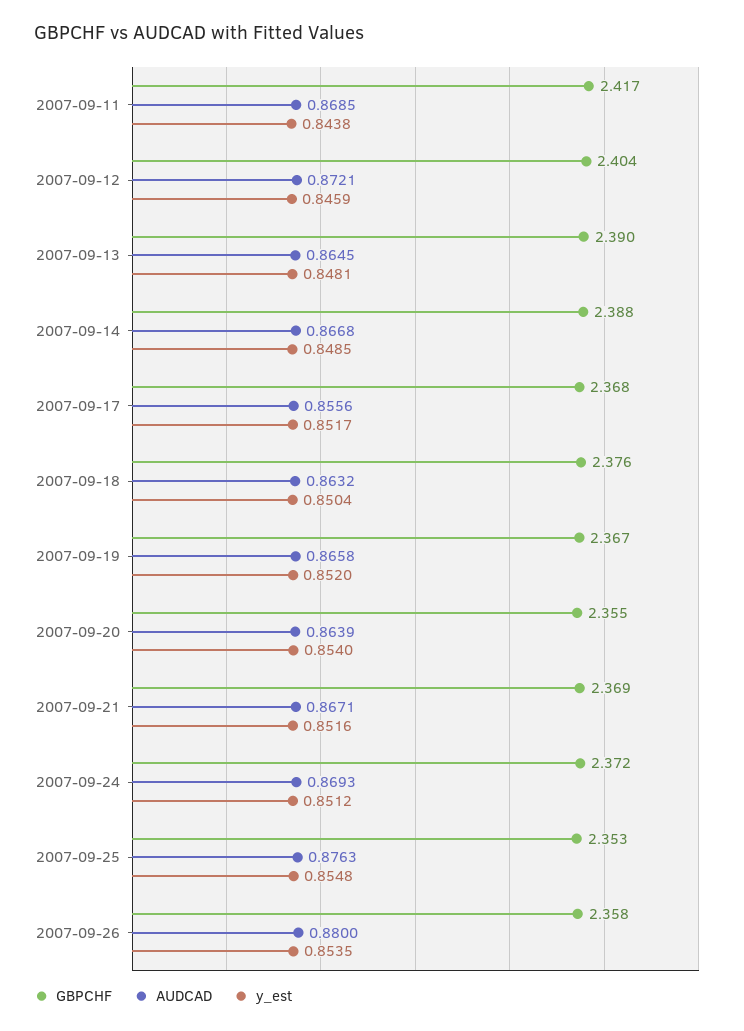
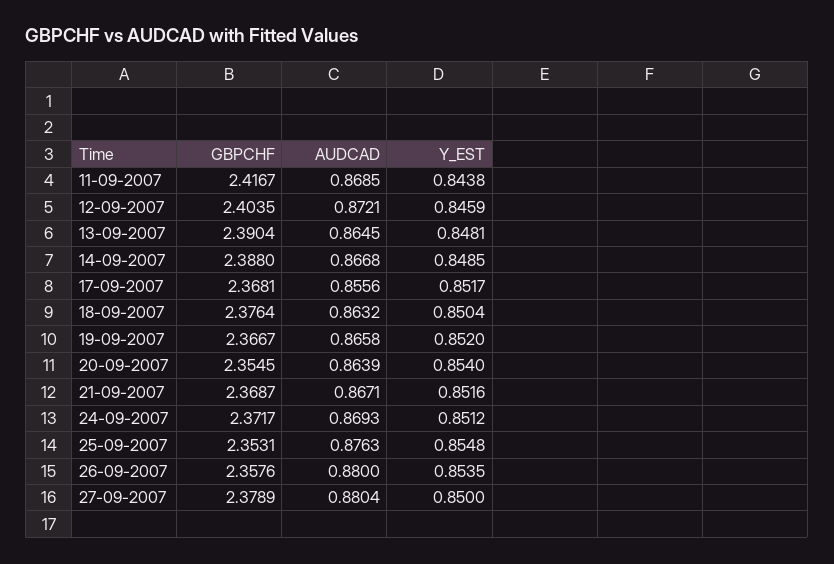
GBPCHF, 27-09-2007: none -> 2.3789
AUDCAD, 27-09-2007: none -> 0.8804
y_est, 27-09-2007: none -> 0.85

